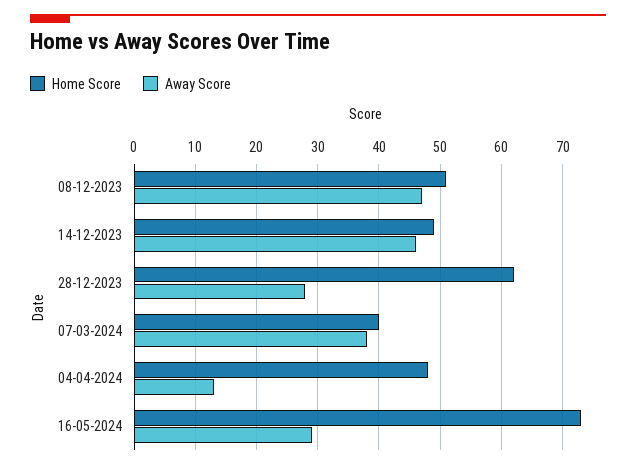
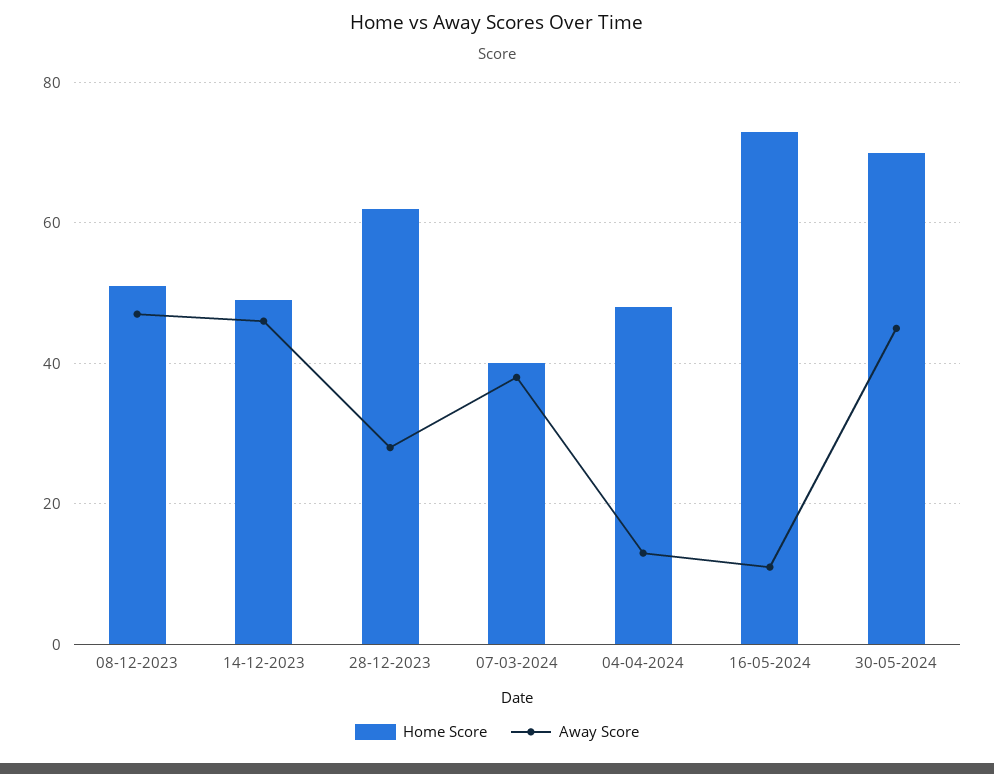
Away Score, 16-05-2024: 29 -> 10
Home Score, 30-05-2024: none -> 70
Away Score, 30-05-2024: none -> 45

